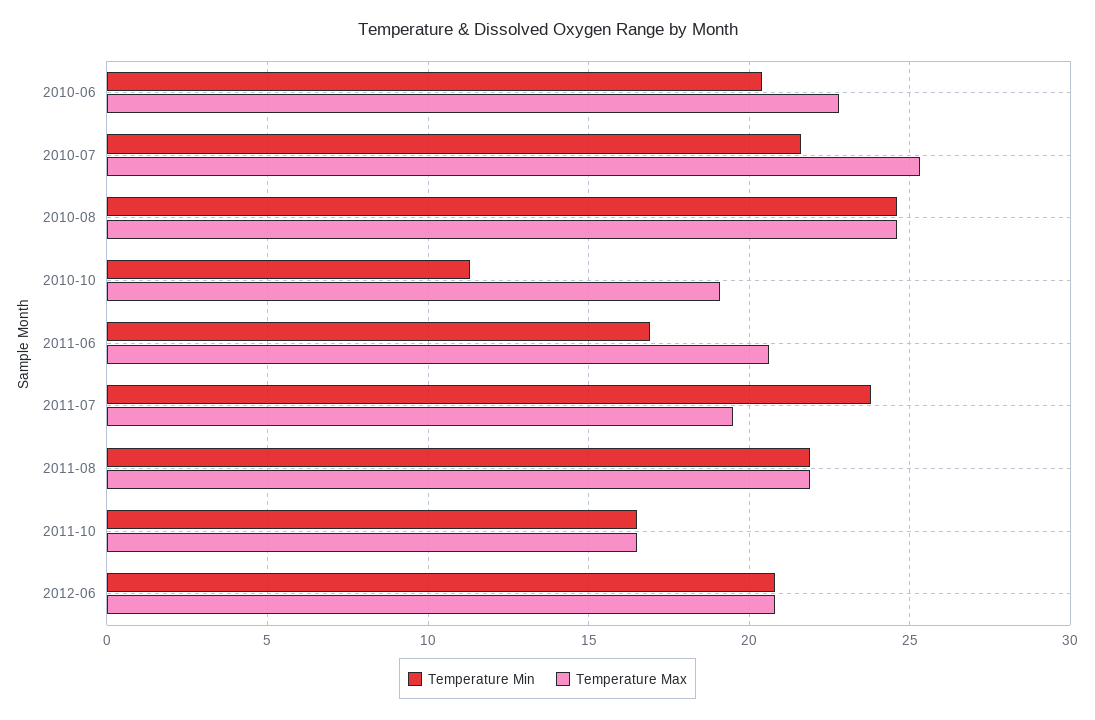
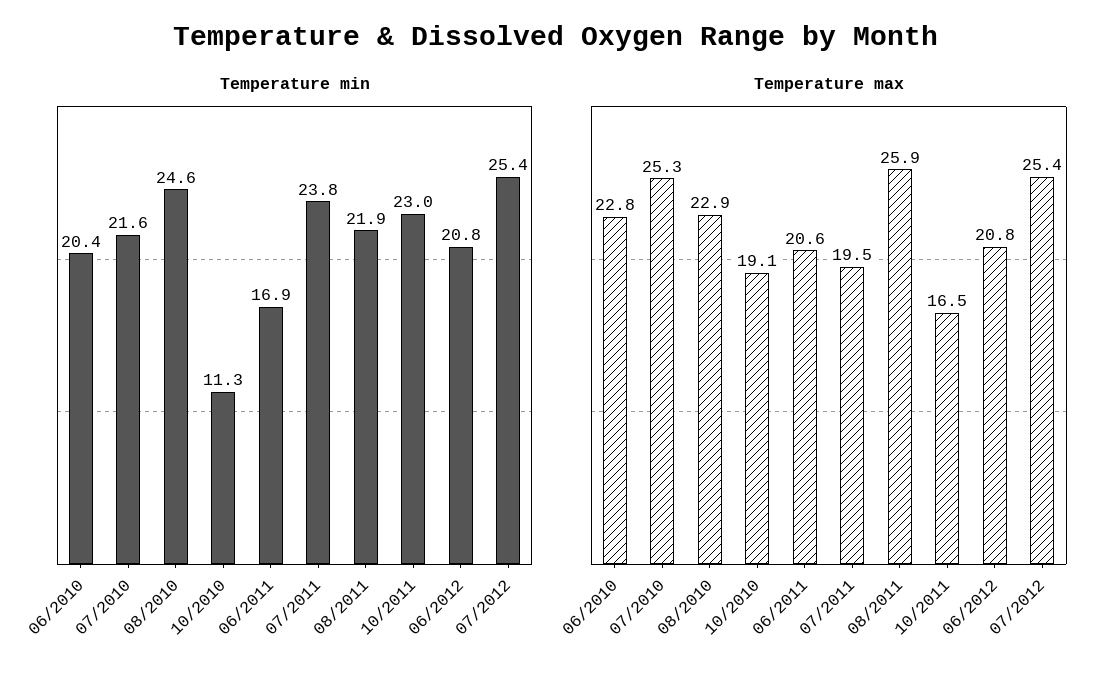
Temperature Max, 2010-08: 24.5 -> 22.9
Temperature Max, 2011-08: 22 -> 25.9
Temperature Min, 2011-10: 16.5 -> 23
Temperature Min, 07/2012: none -> 25.4
Temperature Max, 07/2012: none -> 25.4

